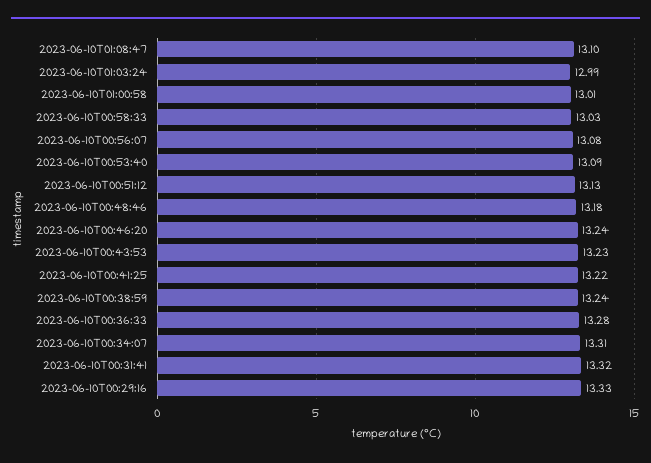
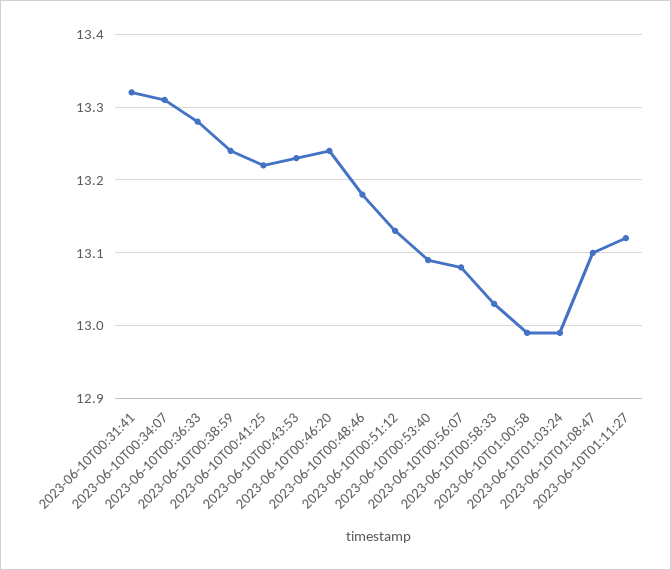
2023-06-10T01:00:58: 13.01 -> 12.99
2023-06-10T00:29:16: 13.33 -> none
2023-06-10T01:11:27: none -> 13.12

